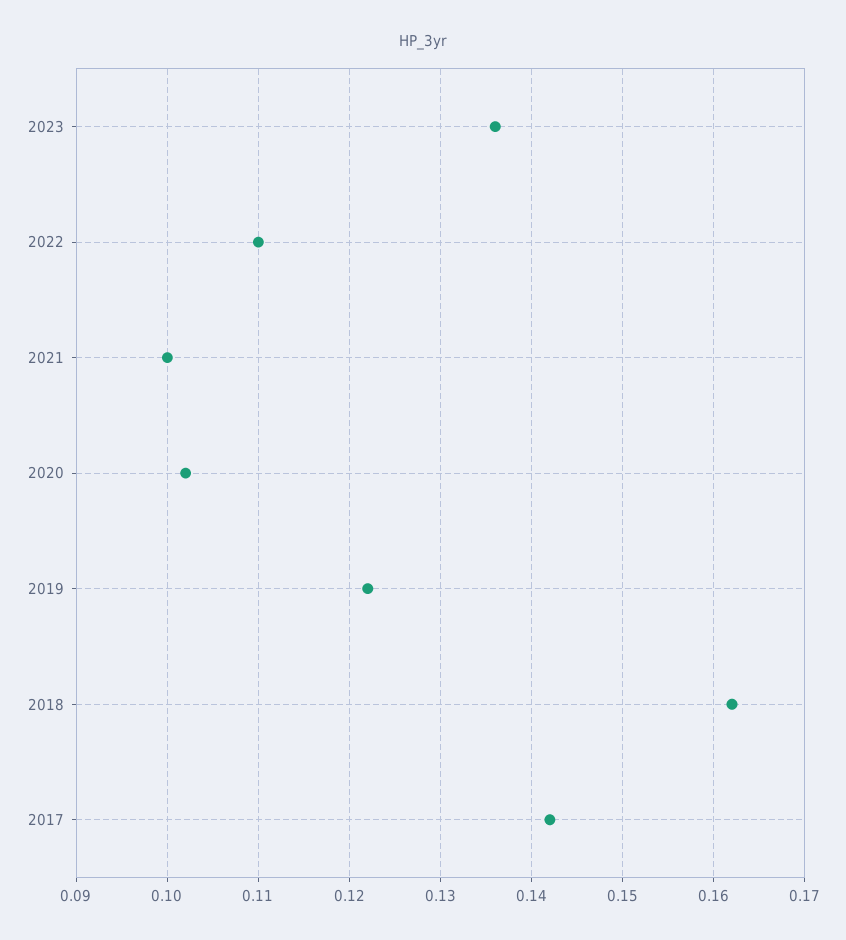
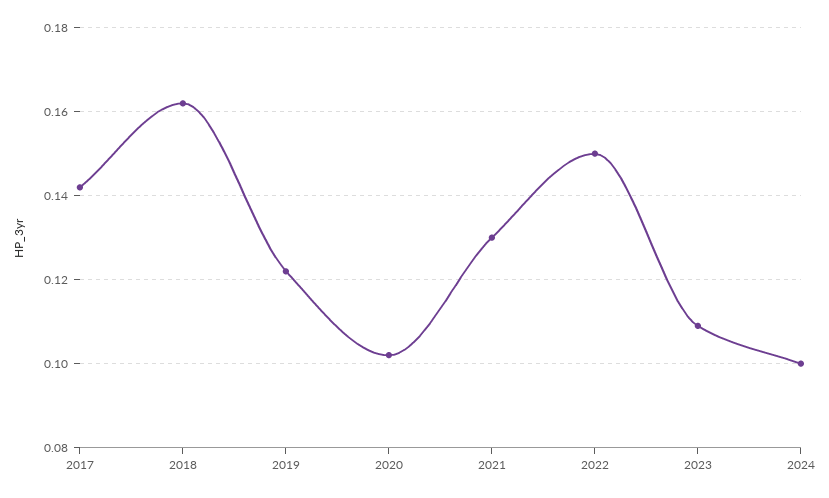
2023: 0.136 -> 0.11
2022: 0.11 -> 0.15
2021: 0.1 -> 0.13
2024: none -> 0.1

